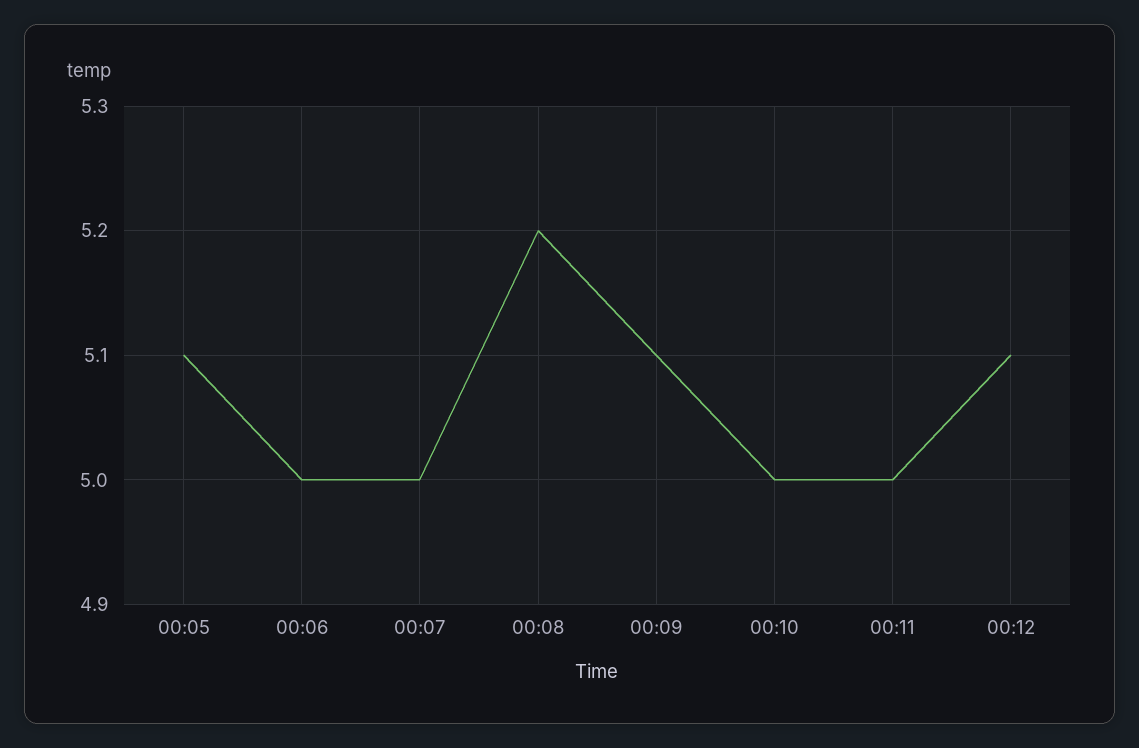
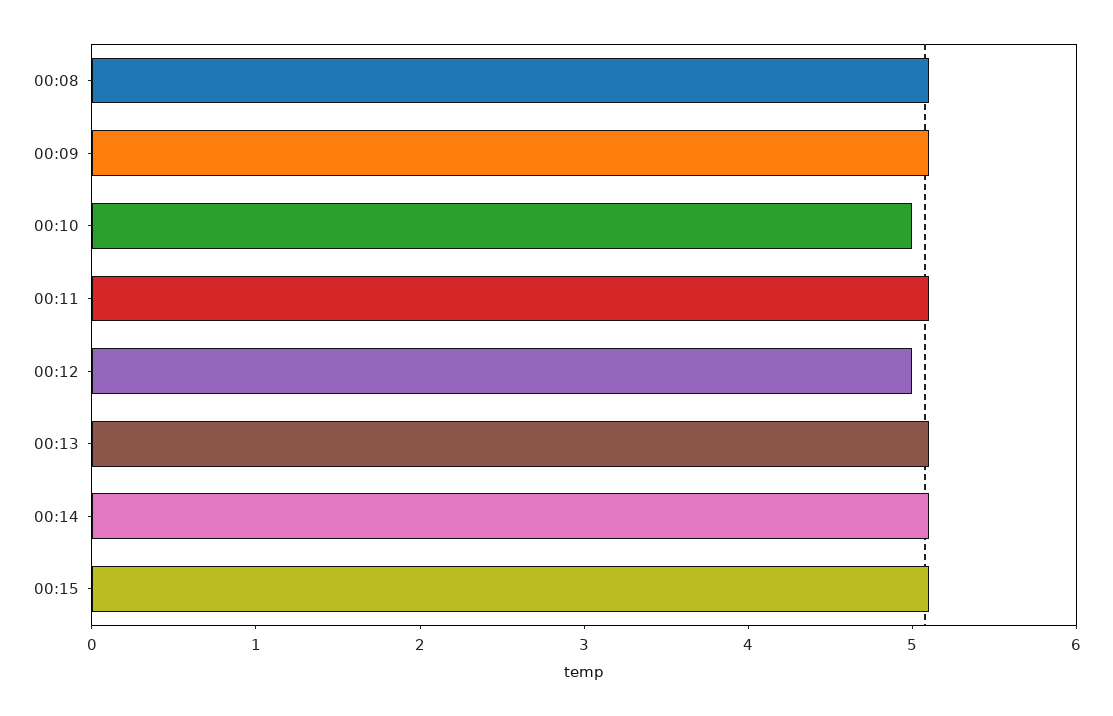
00:05: 5.1 -> none
00:06: 5 -> none
00:07: 5 -> none
00:08: 5.2 -> 5.1
00:11: 5 -> 5.1
00:12: 5.1 -> 5
00:13: none -> 5.1
00:14: none -> 5.1
00:15: none -> 5.1

